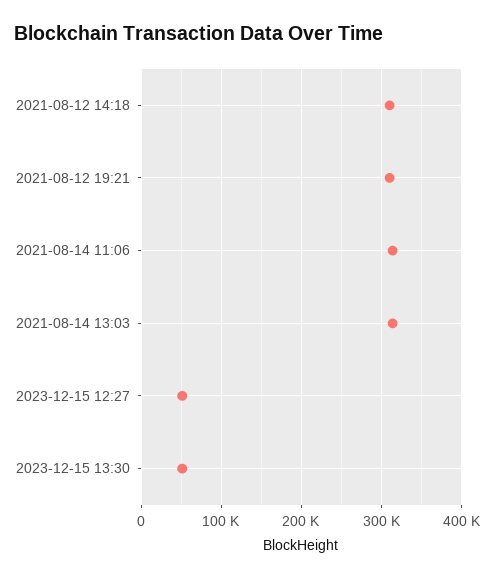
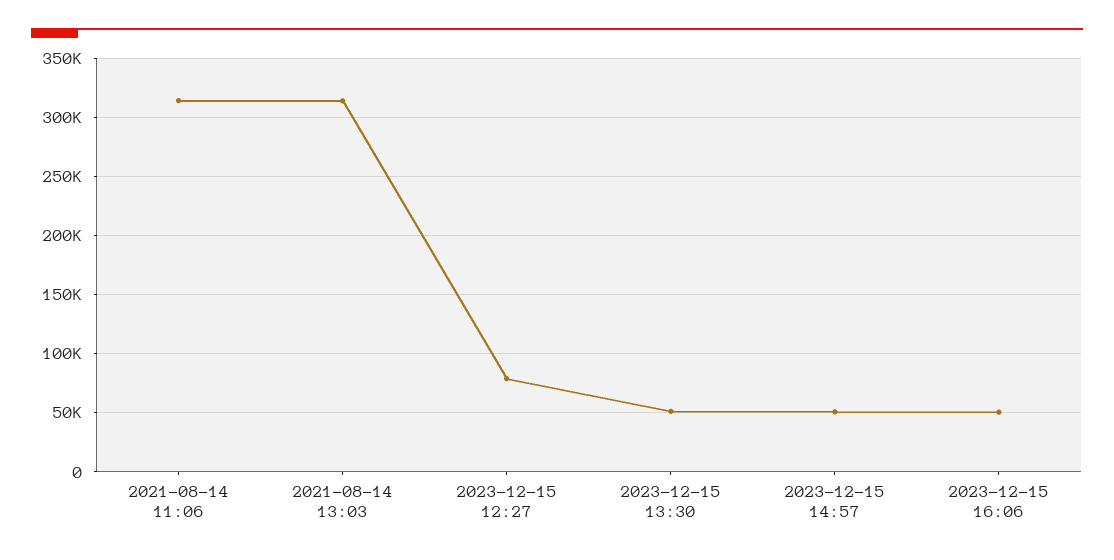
2021-08-12 14:18: 310000 -> none
2021-08-12 19:21: 310000 -> none
2023-12-15 12:27: 50000 -> 80000
2023-12-15 14:57: none -> 50000
2023-12-15 16:06: none -> 50000

